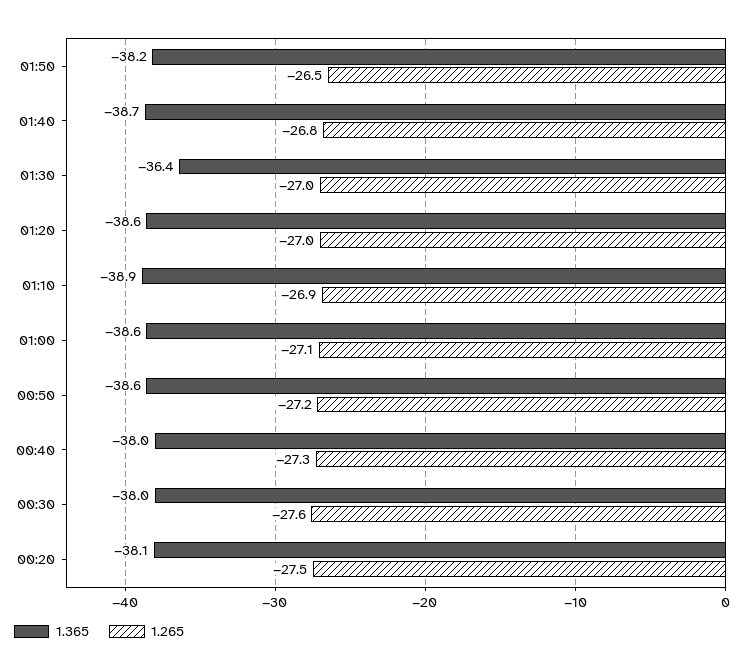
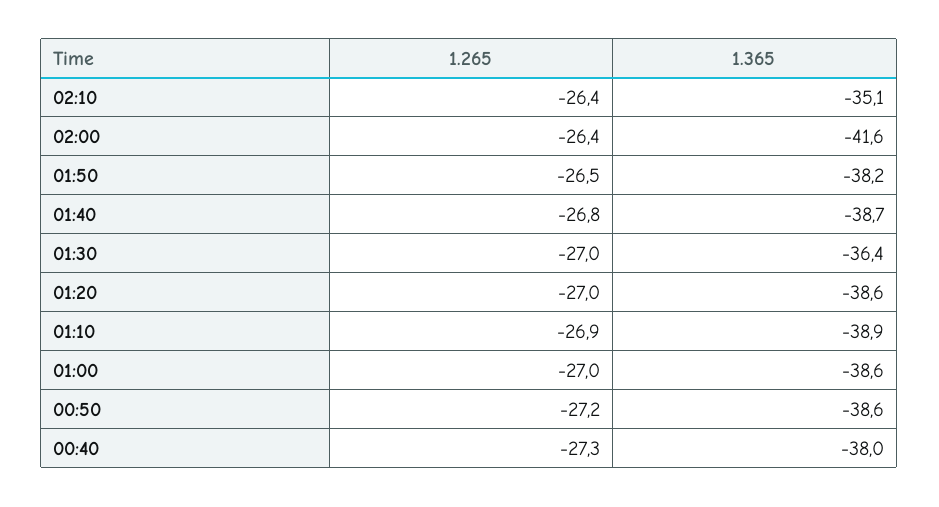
1.265, 01:00: -27.1 -> -27
1.365, 00:30: -38 -> none
1.265, 00:30: -27.6 -> none
1.365, 00:20: -38.1 -> none
1.265, 00:20: -27.5 -> none
1.265, 02:10: none -> -26.4
1.365, 02:10: none -> -35.1
1.265, 02:00: none -> -26.4
1.365, 02:00: none -> -41.6

